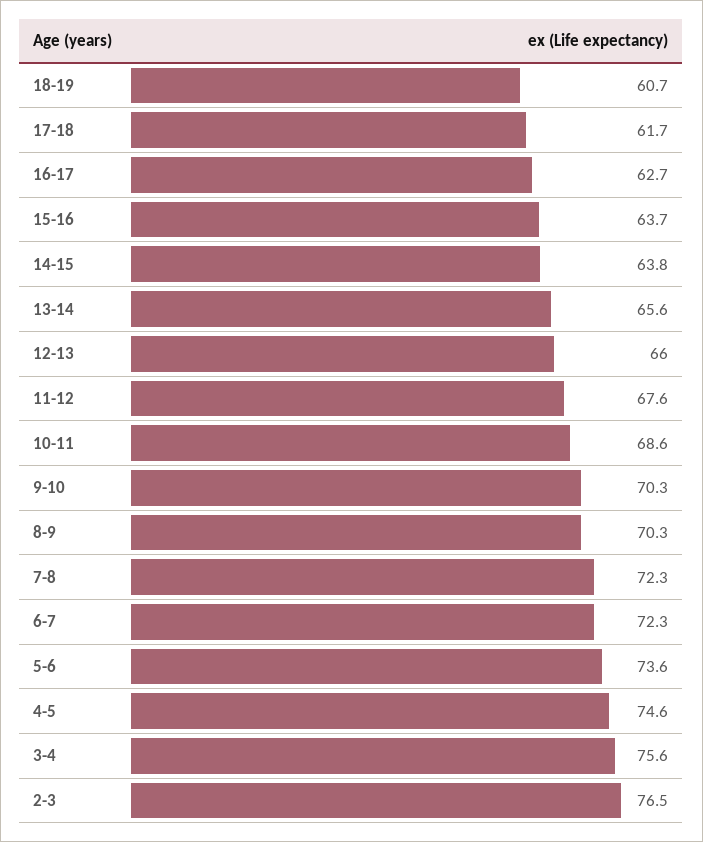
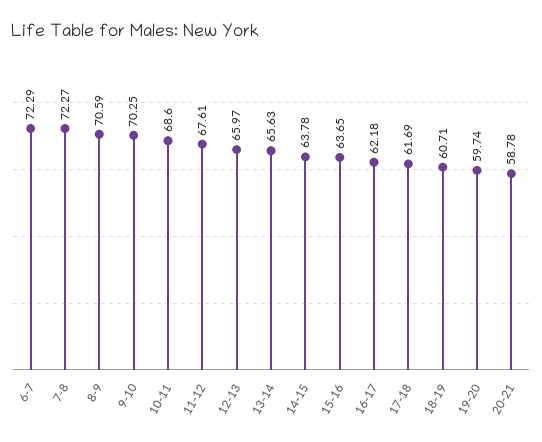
16-17: 62.7 -> 62.18
8-9: 70.3 -> 70.59
5-6: 73.6 -> none
4-5: 74.6 -> none
3-4: 75.6 -> none
2-3: 76.5 -> none
19-20: none -> 59.74
20-21: none -> 58.78

